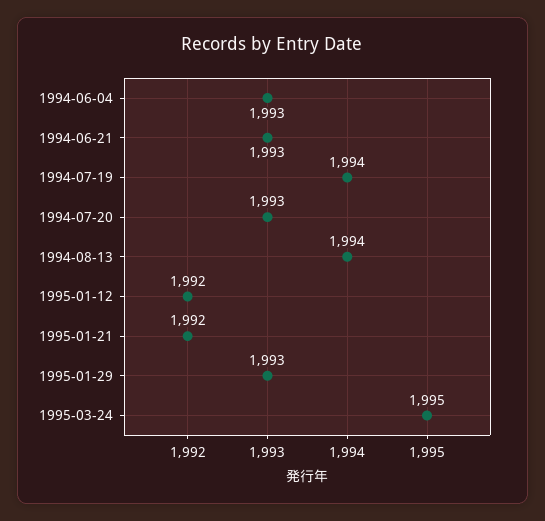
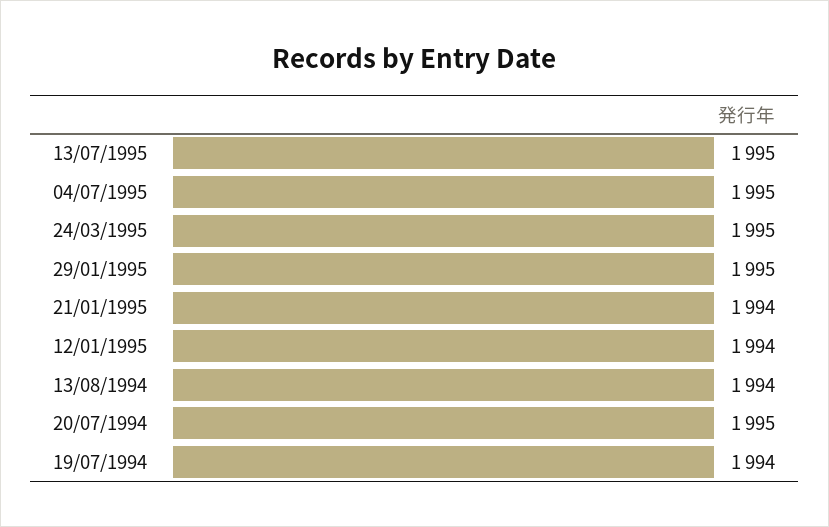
1994-06-04: 1993 -> none
1994-06-21: 1993 -> none
1994-07-20: 1993 -> 1995
1995-01-12: 1992 -> 1994
1995-01-21: 1992 -> 1994
1995-01-29: 1993 -> 1995
13/07/1995: none -> 1995
04/07/1995: none -> 1995

